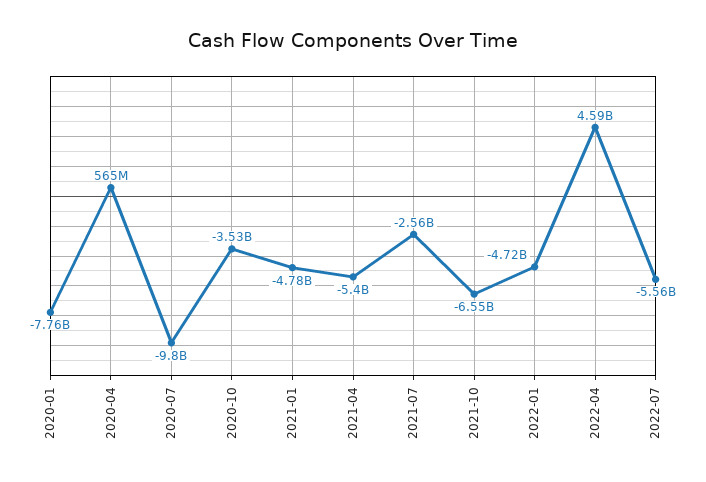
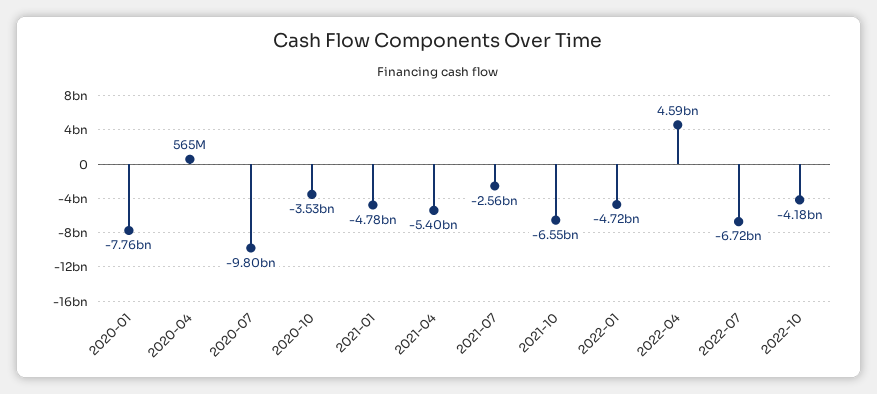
2022-07: -5560000000 -> -6720000000
2022-10: none -> -4180000000

